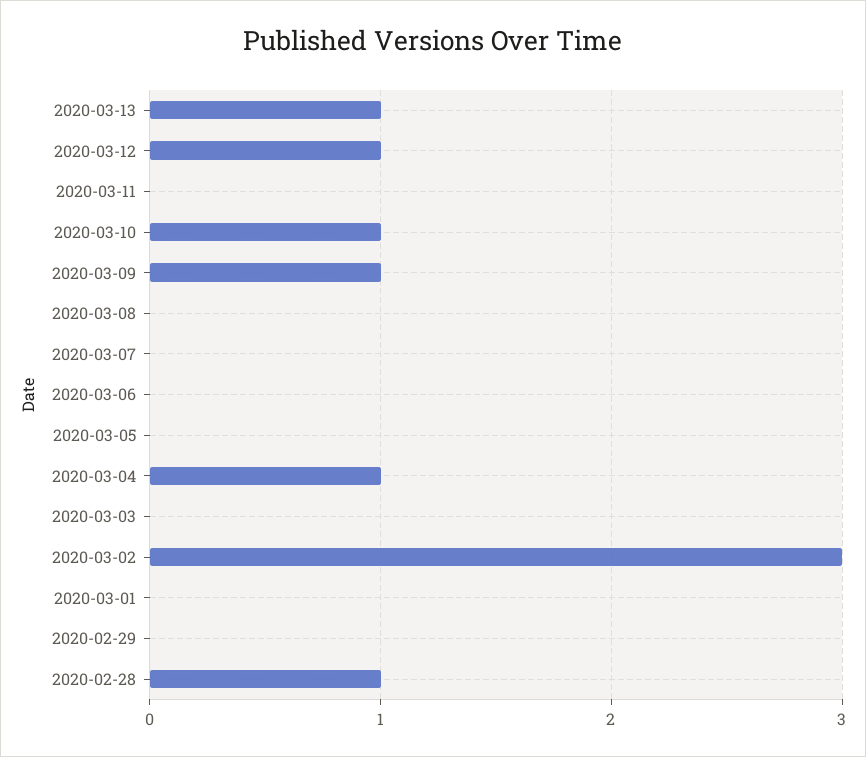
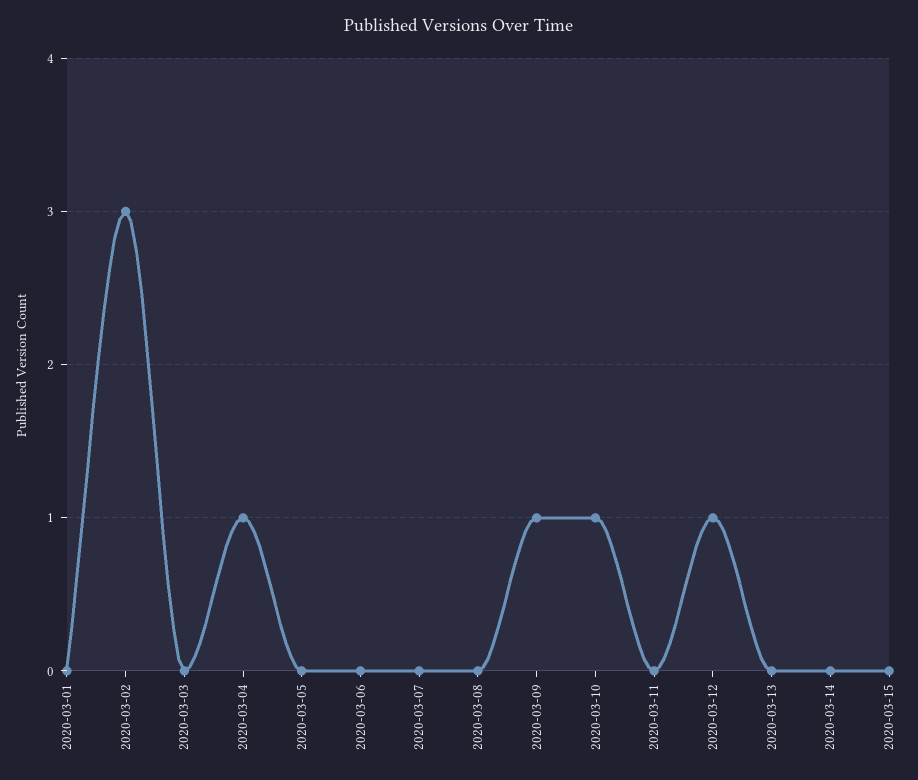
2020-03-13: 1 -> 0
2020-02-29: 0 -> none
2020-02-28: 1 -> none
2020-03-14: none -> 0
2020-03-15: none -> 0

